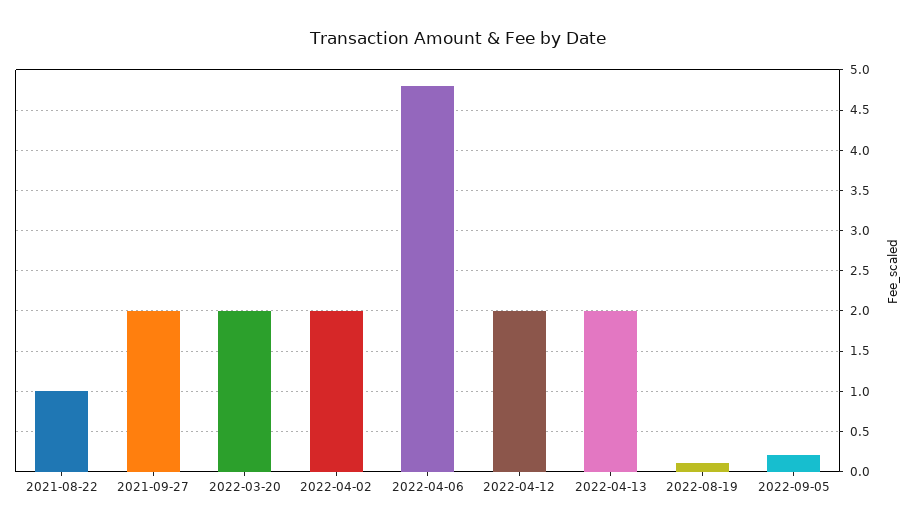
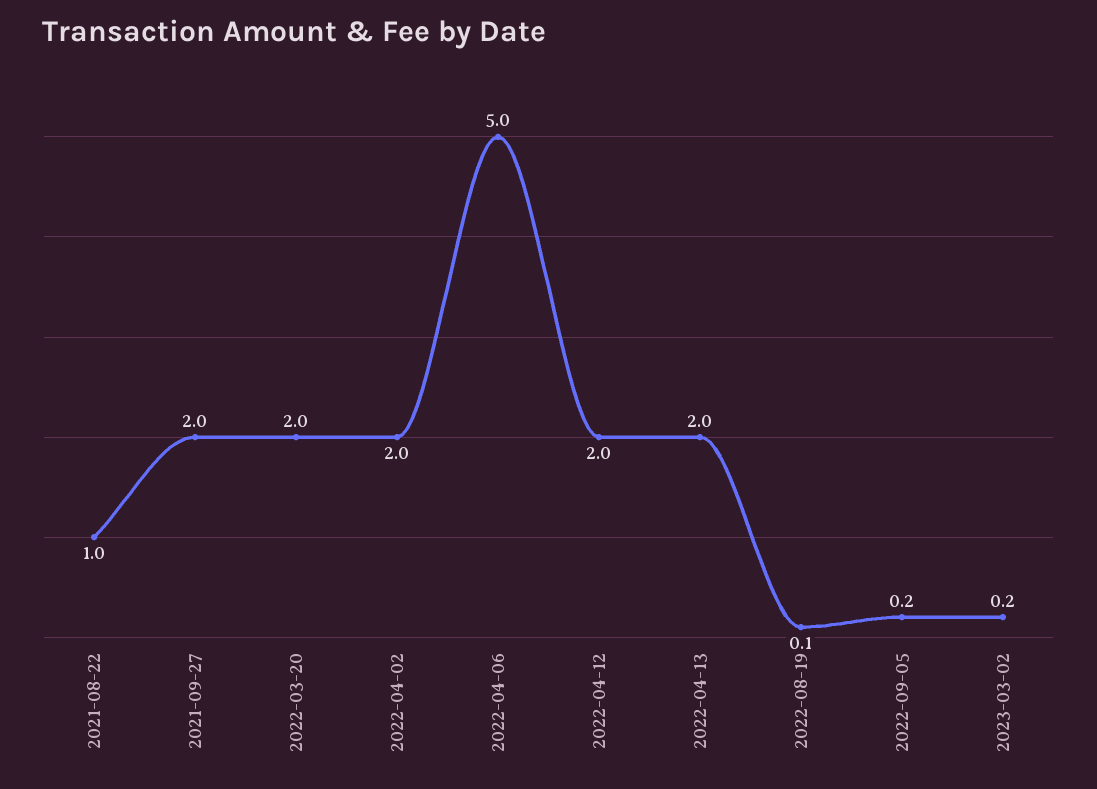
2022-04-06: 4.8 -> 5
2023-03-02: none -> 0.2

